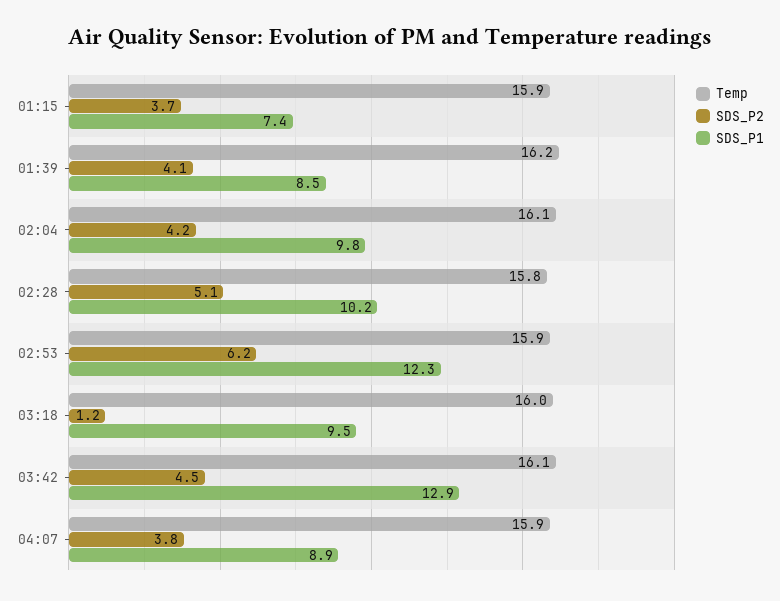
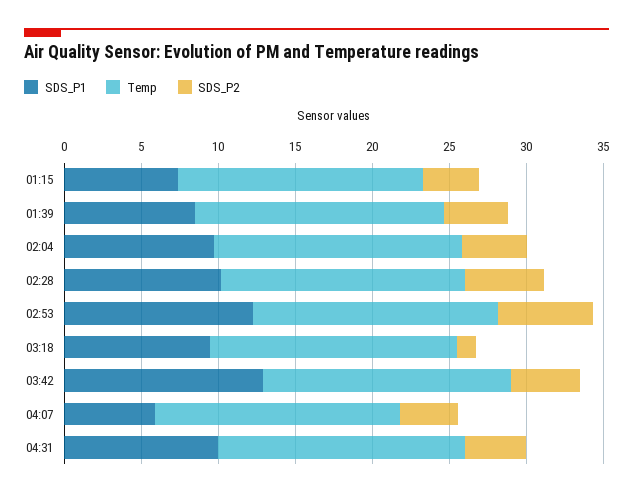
SDS_P1, 04:07: 8.9 -> 6
SDS_P1, 04:31: none -> 10
Temp, 04:31: none -> 16
SDS_P2, 04:31: none -> 4

